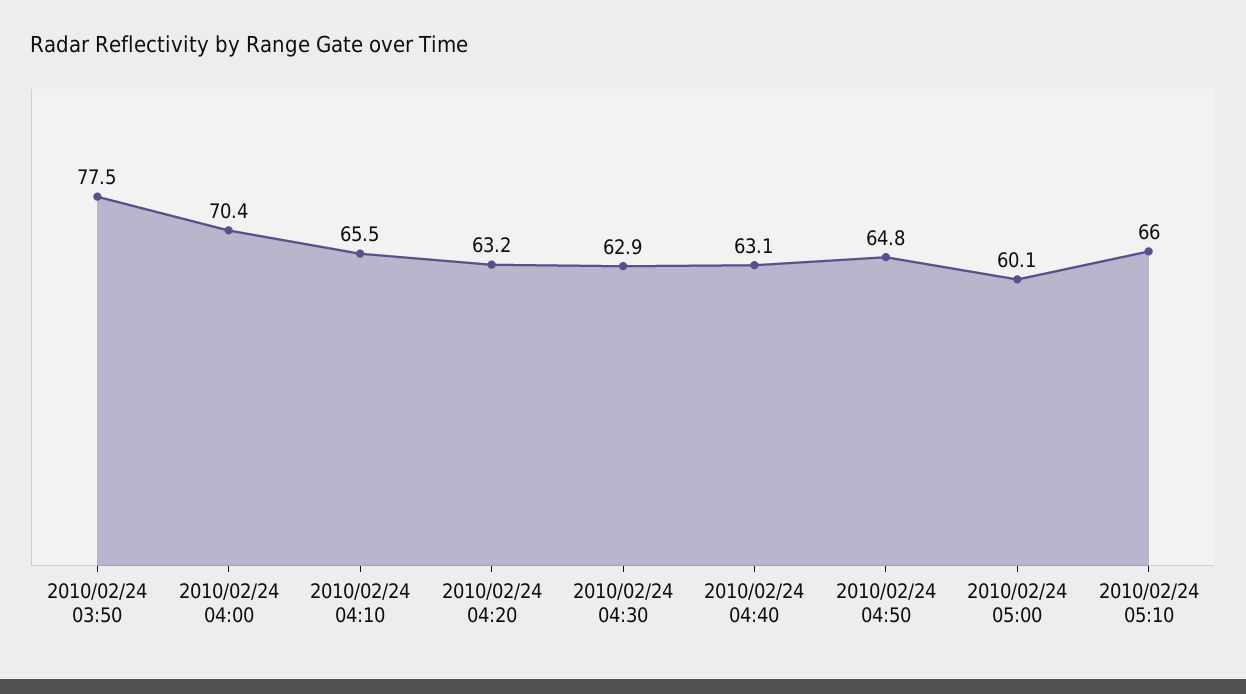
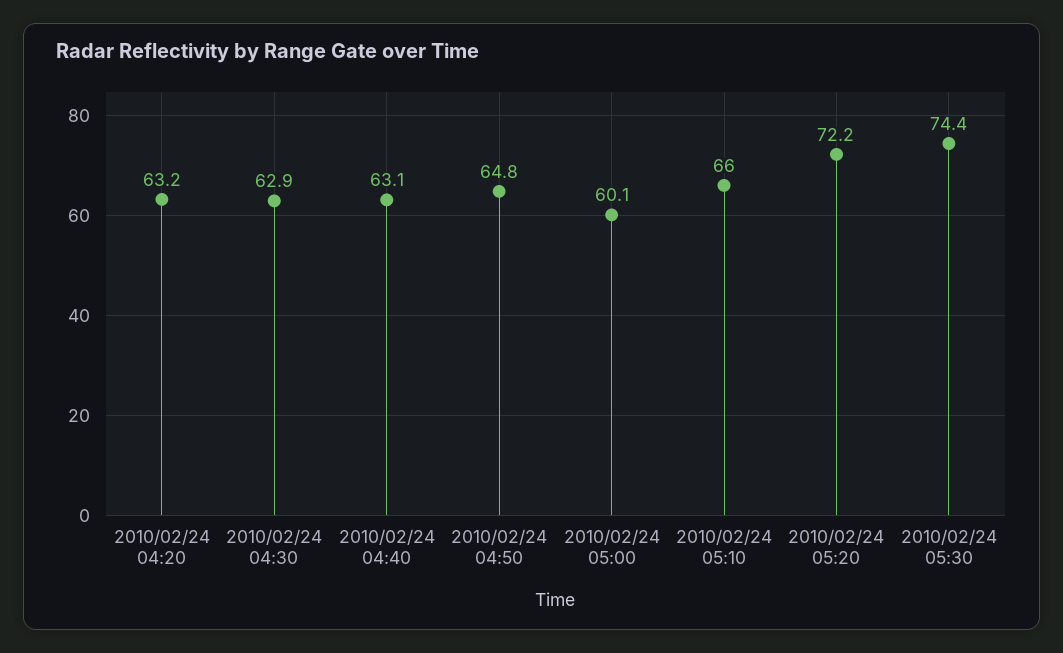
2010/02/24 03:50: 77.5 -> none
2010/02/24 04:00: 70.4 -> none
2010/02/24 04:10: 65.5 -> none
2010/02/24 05:20: none -> 72.2
2010/02/24 05:30: none -> 74.4

